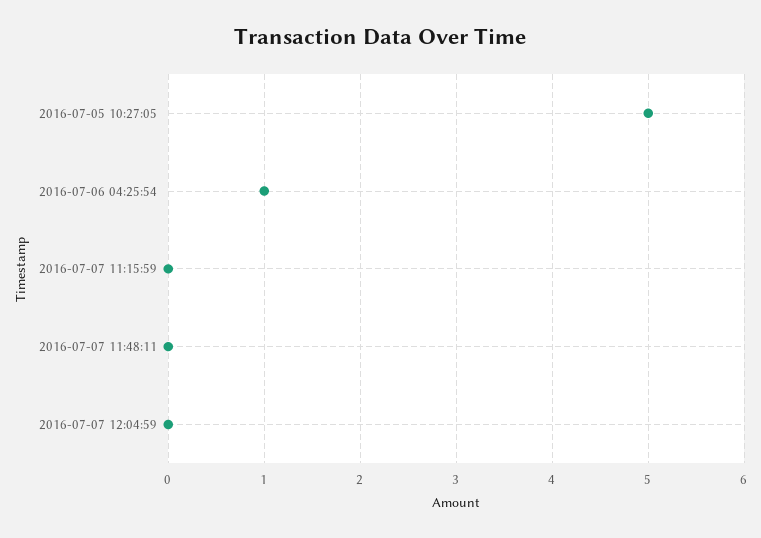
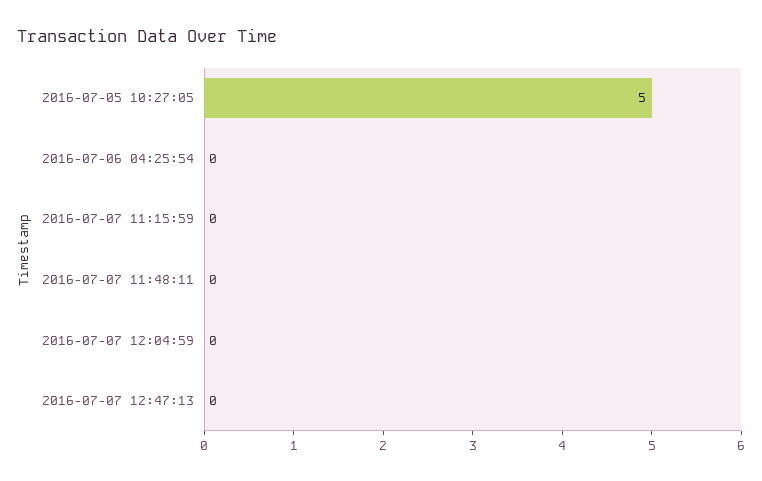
2016-07-06 04:25:54: 1 -> 0
2016-07-07 12:47:13: none -> 0

